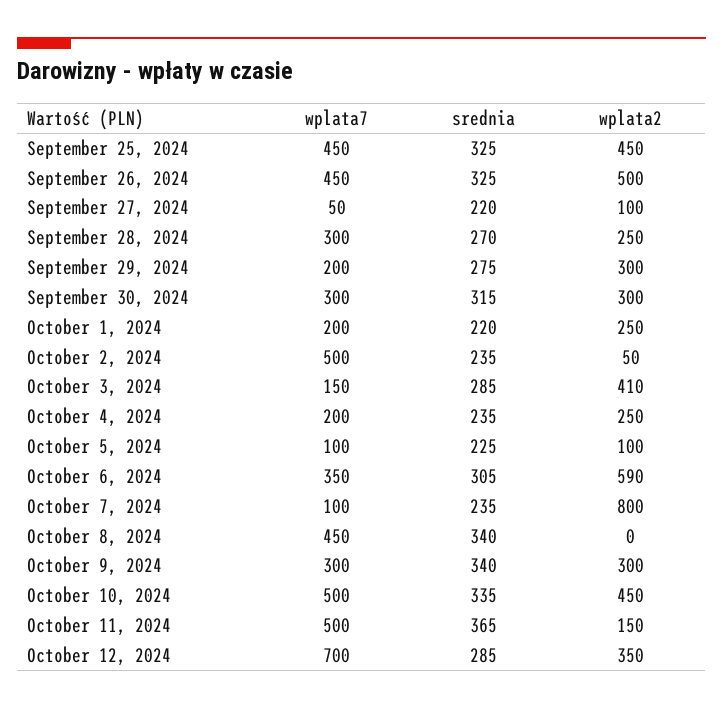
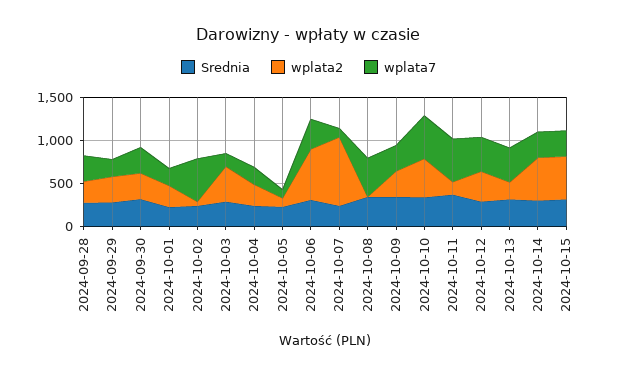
wplata7, September 25, 2024: 450 -> none
srednia, September 25, 2024: 325 -> none
wplata2, September 25, 2024: 450 -> none
wplata7, September 26, 2024: 450 -> none
srednia, September 26, 2024: 325 -> none
wplata2, September 26, 2024: 500 -> none
wplata7, September 27, 2024: 50 -> none
srednia, September 27, 2024: 220 -> none
wplata2, September 27, 2024: 100 -> none
wplata7, October 12, 2024: 700 -> 400
srednia, 2024-10-13: none -> 300
wplata2, 2024-10-13: none -> 200
wplata7, 2024-10-13: none -> 400
srednia, 2024-10-14: none -> 300
wplata2, 2024-10-14: none -> 500
wplata7, 2024-10-14: none -> 300
srednia, 2024-10-15: none -> 300
wplata2, 2024-10-15: none -> 500
wplata7, 2024-10-15: none -> 300

